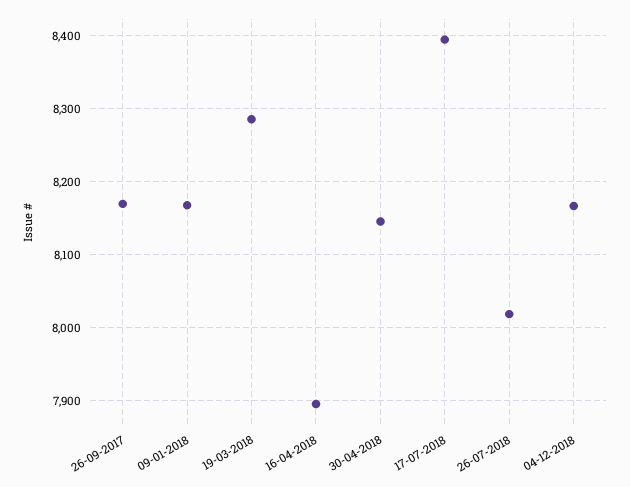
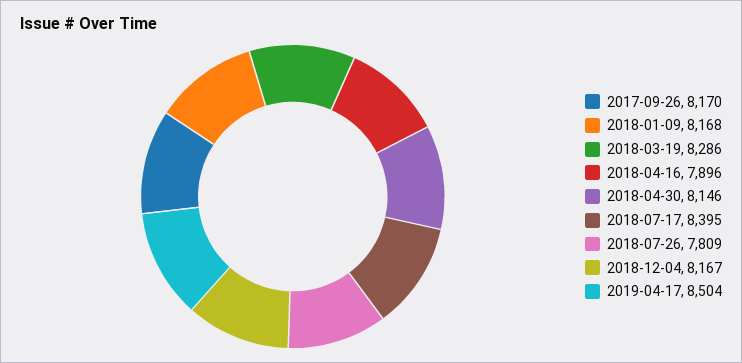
26-07-2018: 8020 -> 7809
2019-04-17: none -> 8504

